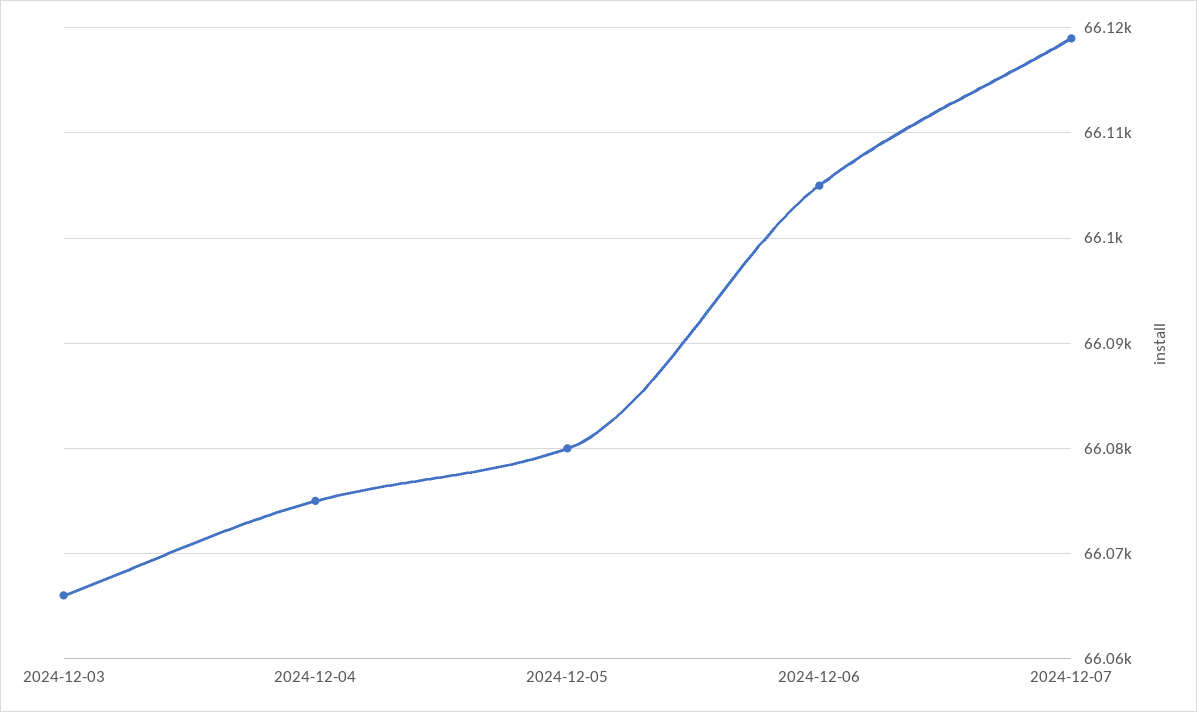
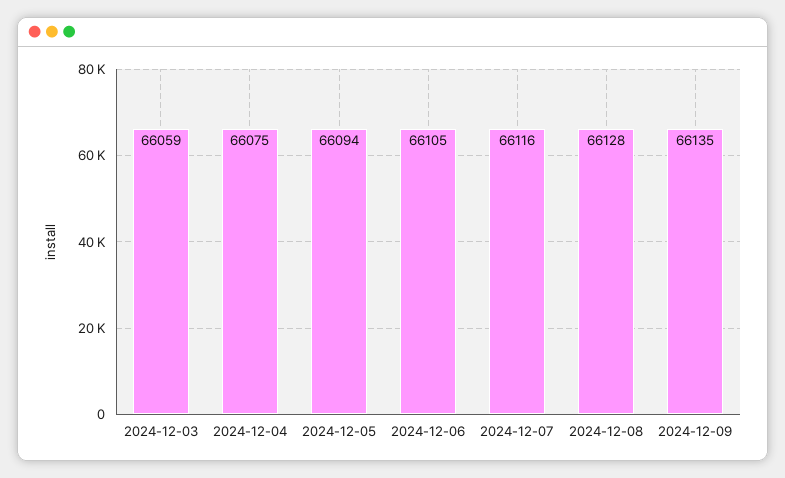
2024-12-03: 66066 -> 66059
2024-12-05: 66080 -> 66094
2024-12-07: 66119 -> 66116
2024-12-08: none -> 66128
2024-12-09: none -> 66135

